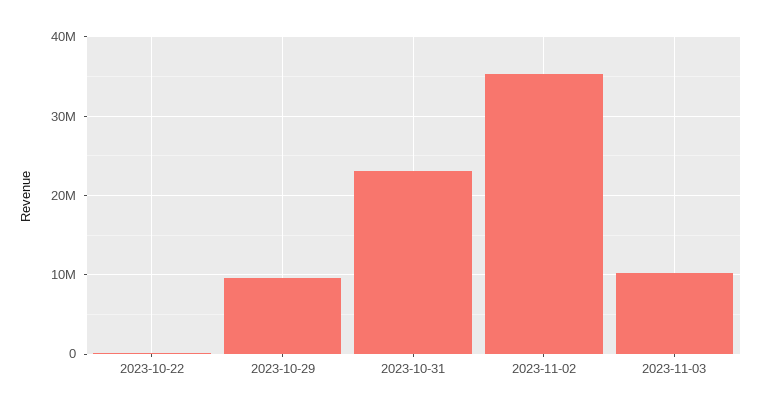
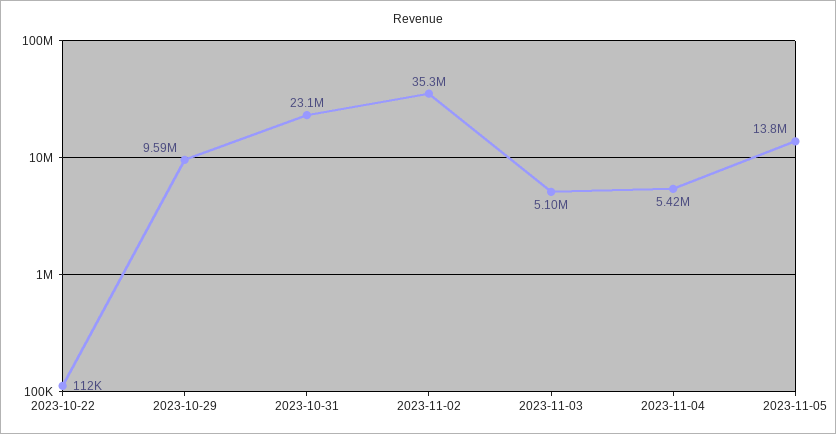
2023-11-03: 10000000 -> 5100000
2023-11-04: none -> 5420000
2023-11-05: none -> 13800000

